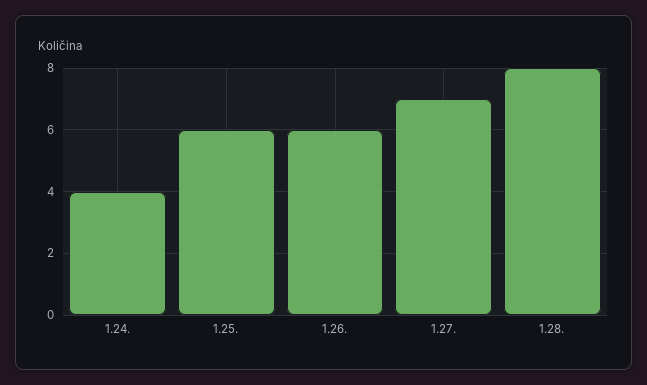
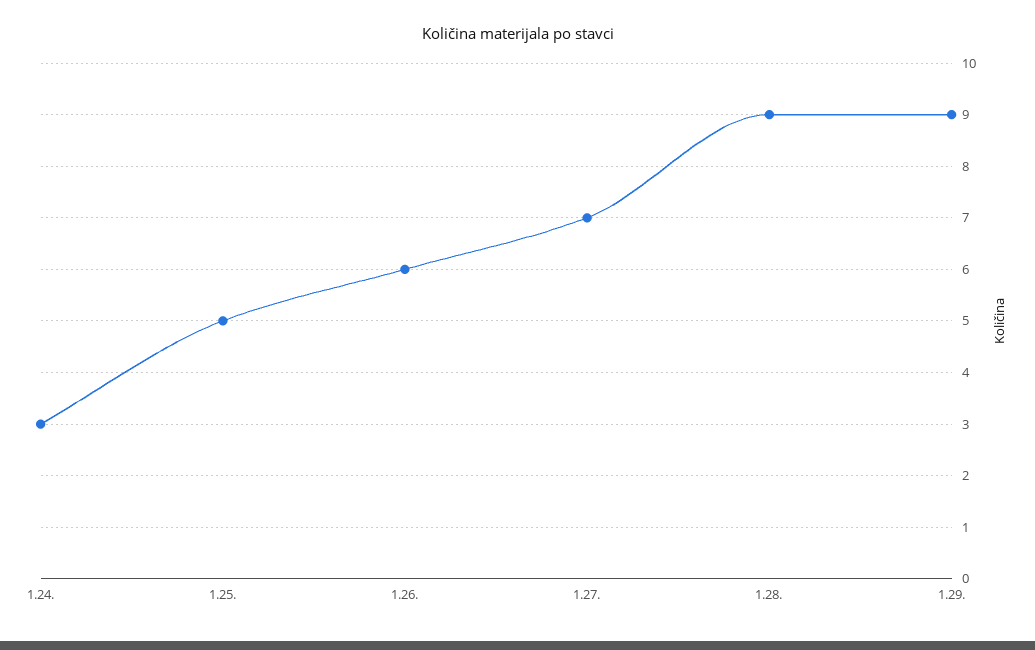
1.24.: 4 -> 3
1.25.: 6 -> 5
1.28.: 8 -> 9
1.29.: none -> 9

